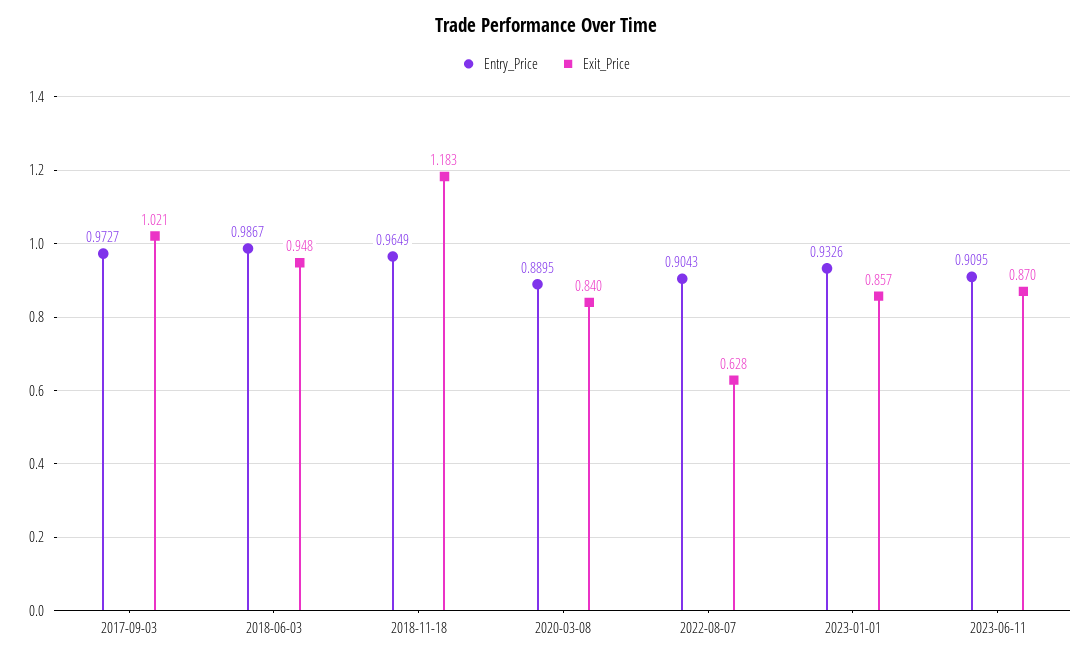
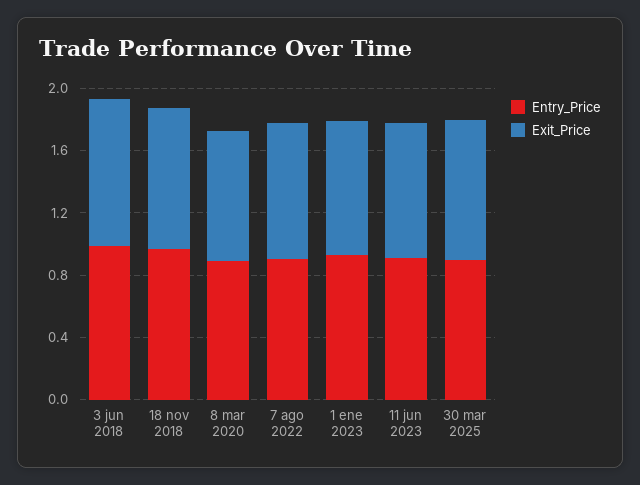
Entry_Price, 2017-09-03: 0.9727 -> none
Exit_Price, 2017-09-03: 1.021 -> none
Exit_Price, 2018-11-18: 1.183 -> 0.9
Exit_Price, 2022-08-07: 0.628 -> 0.9
Entry_Price, 30 mar 2025: none -> 0.9
Exit_Price, 30 mar 2025: none -> 0.9

